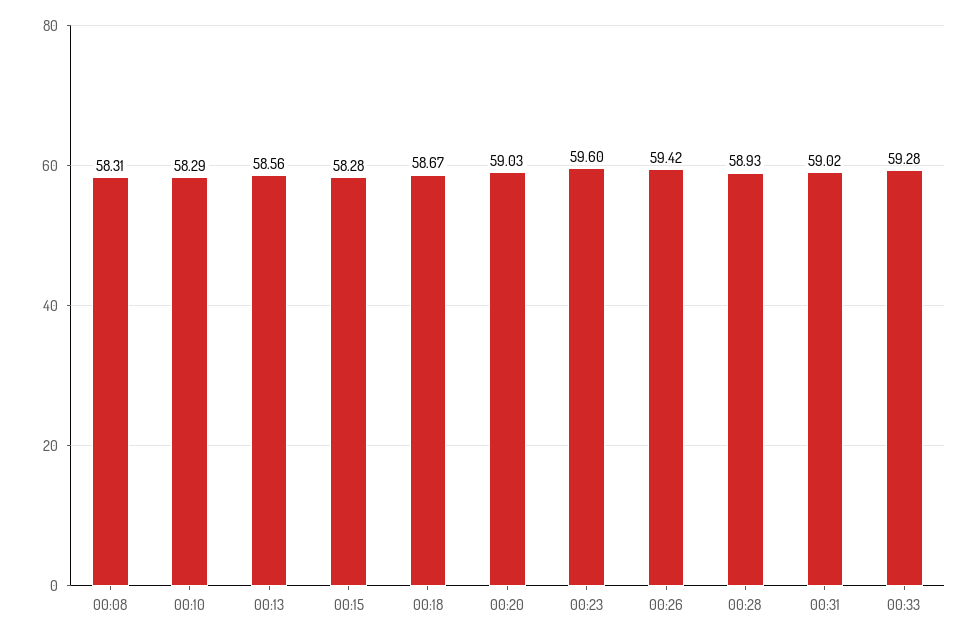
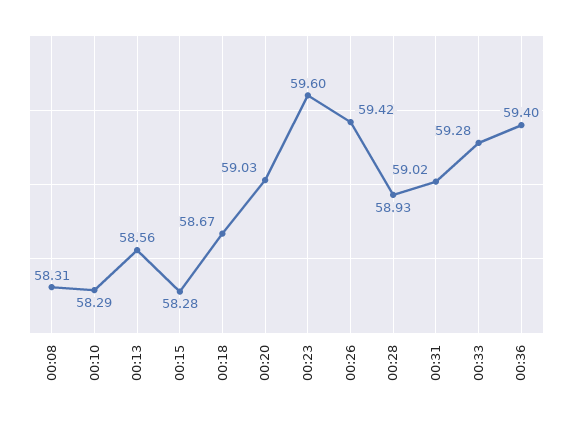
00:36: none -> 59.4

